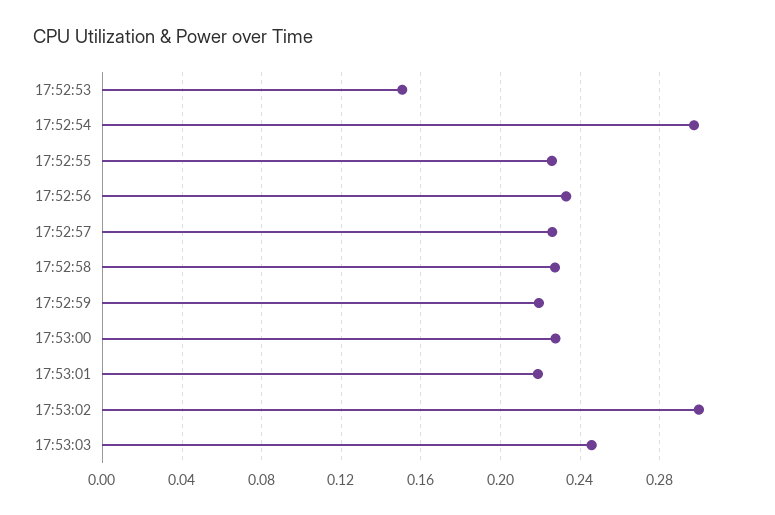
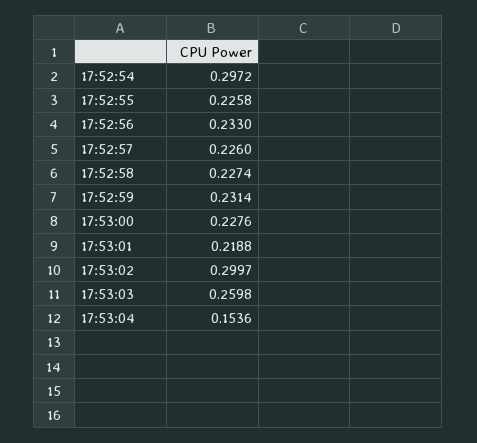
17:52:53: 0.15 -> none
17:52:59: 0.22 -> 0.2314
17:53:03: 0.245 -> 0.2598
17:53:04: none -> 0.1536

